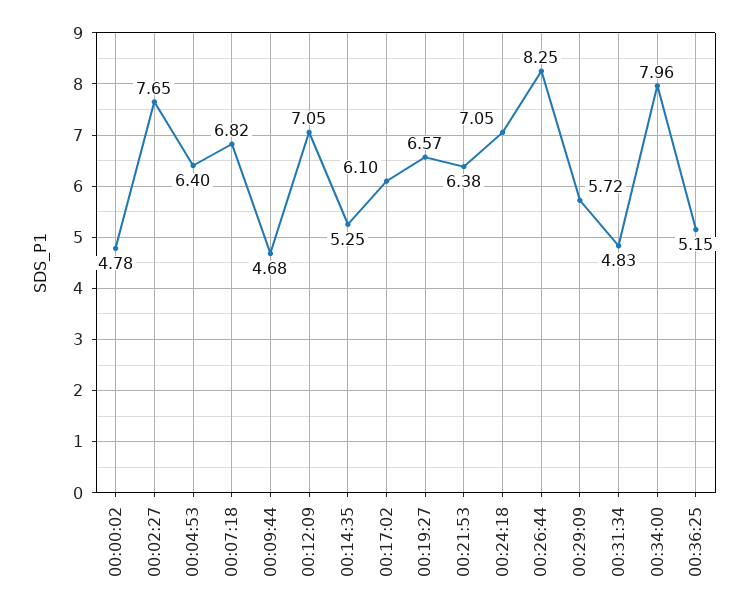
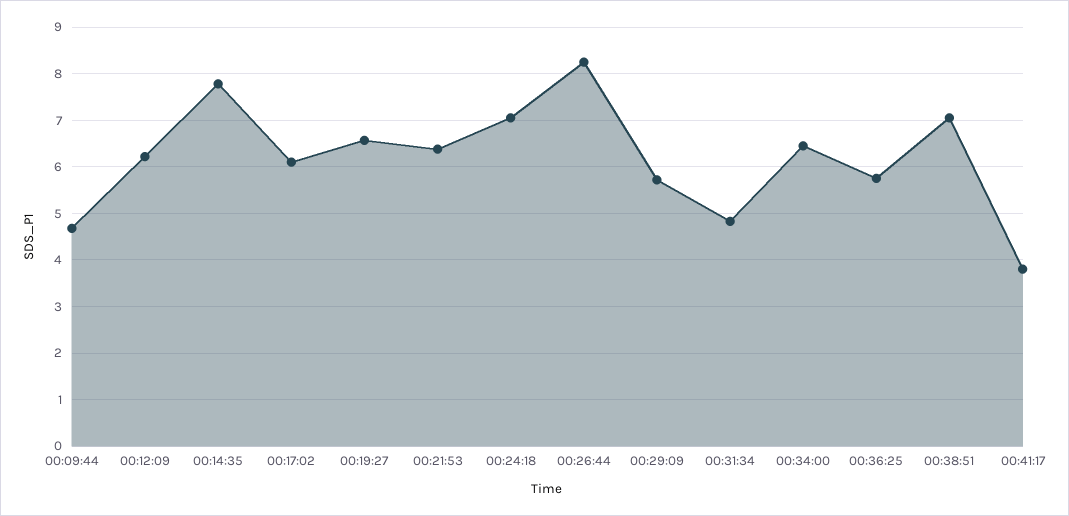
00:00:02: 4.78 -> none
00:02:27: 7.65 -> none
00:04:53: 6.4 -> none
00:07:18: 6.82 -> none
00:12:09: 7.05 -> 6.2
00:14:35: 5.25 -> 7.8
00:34:00: 7.96 -> 6.4
00:36:25: 5.15 -> 5.8
00:38:51: none -> 7
00:41:17: none -> 3.8

